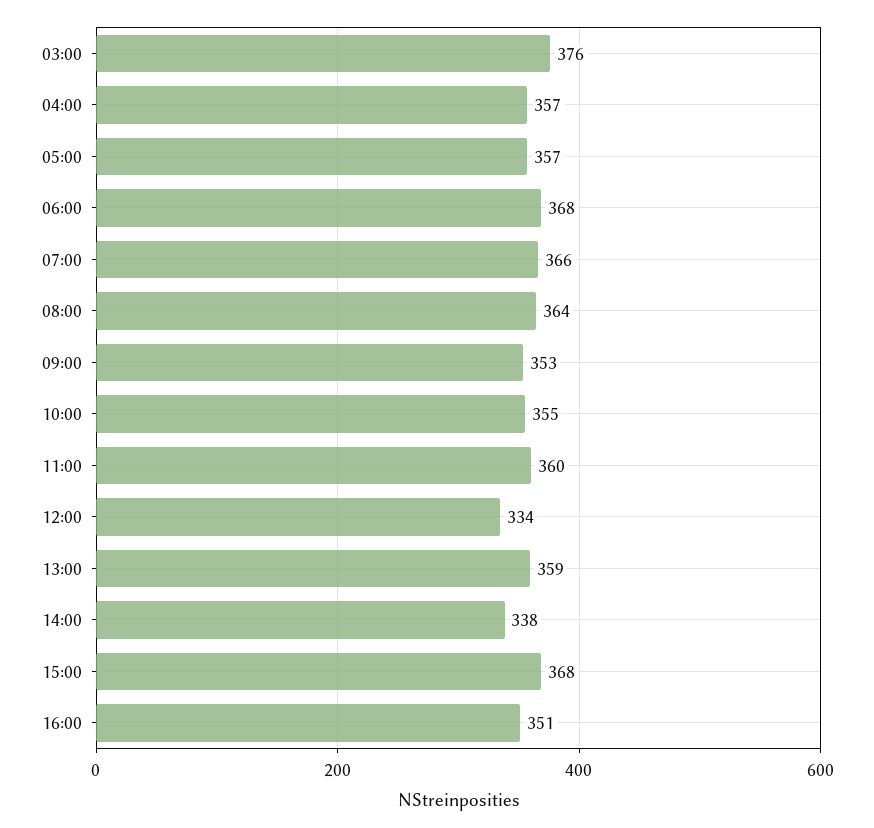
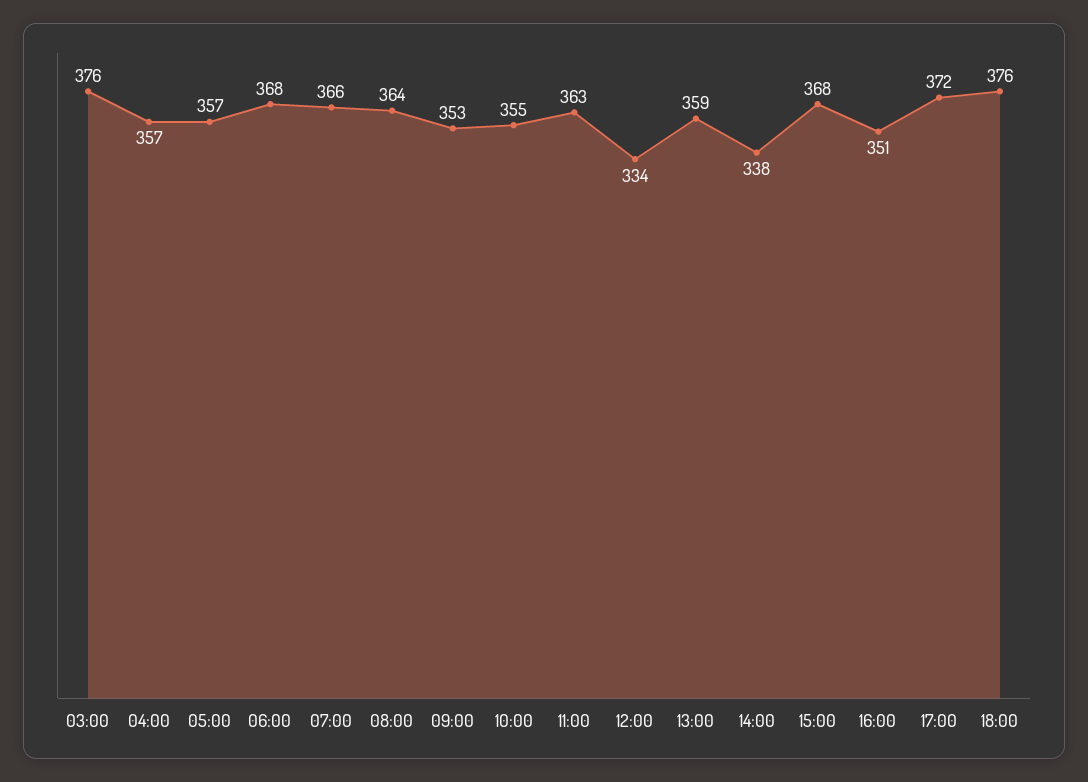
11:00: 360 -> 363
17:00: none -> 372
18:00: none -> 376

